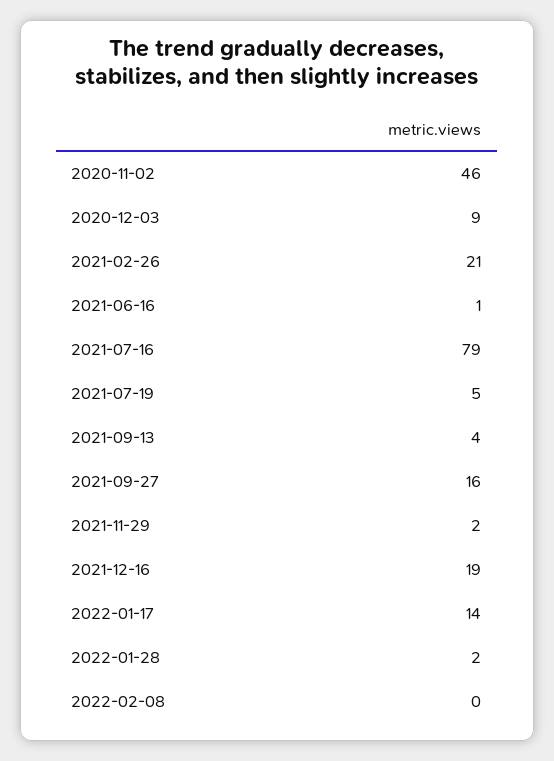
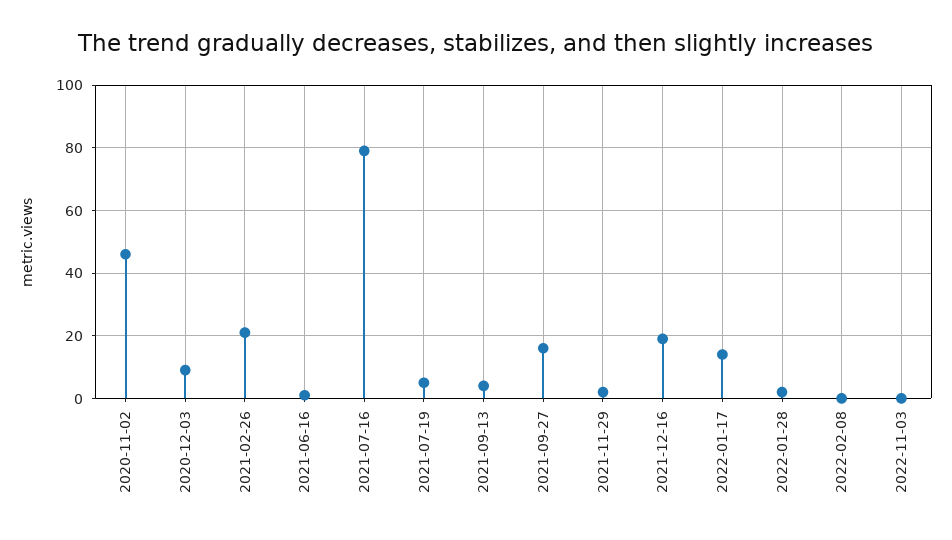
2022-11-03: none -> 0

